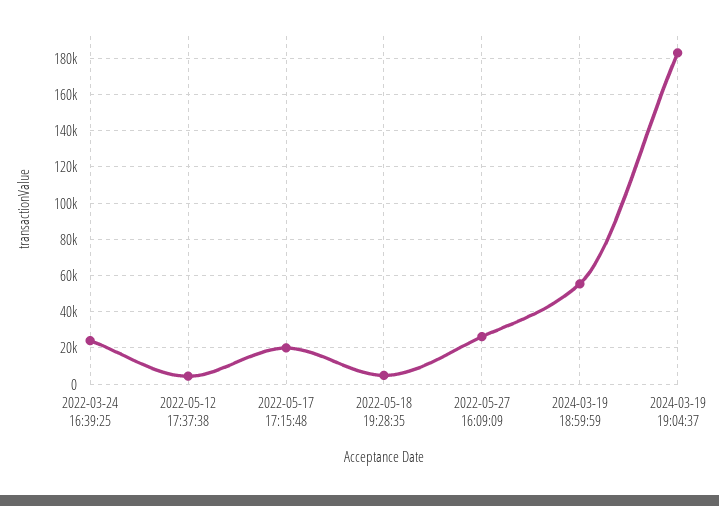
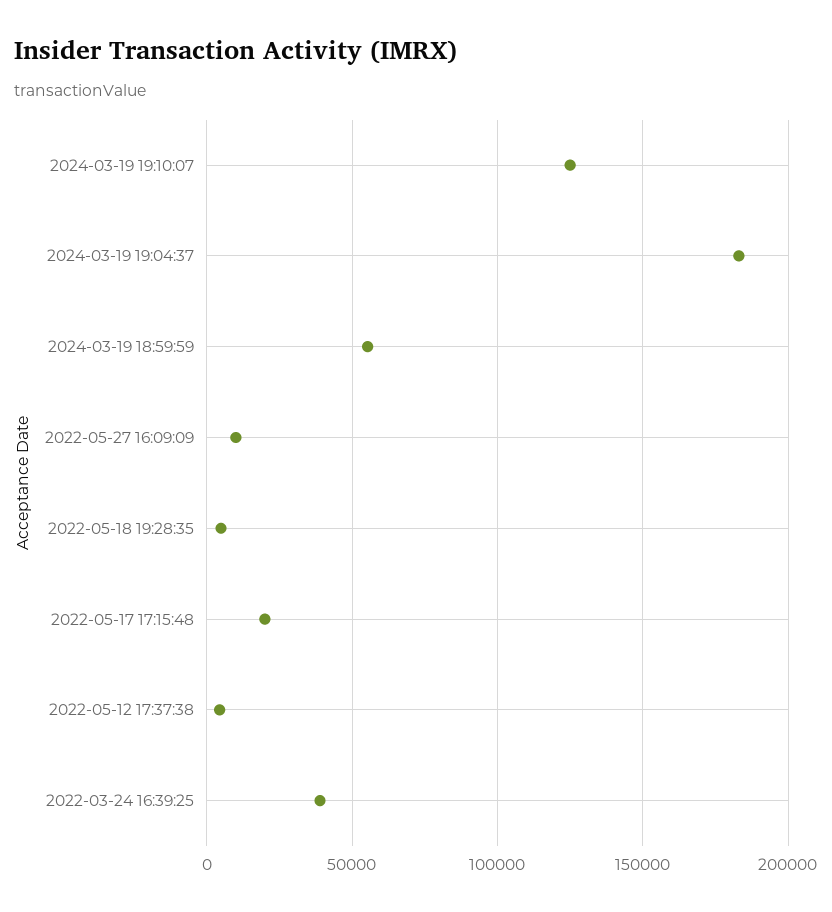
2022-03-24 16:39:25: 25000 -> 40000
2022-05-27 16:09:09: 25000 -> 10000
2024-03-19 19:10:07: none -> 125000

